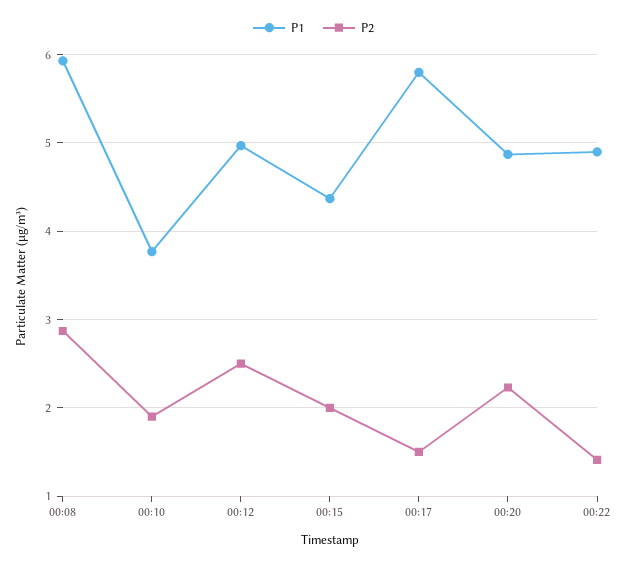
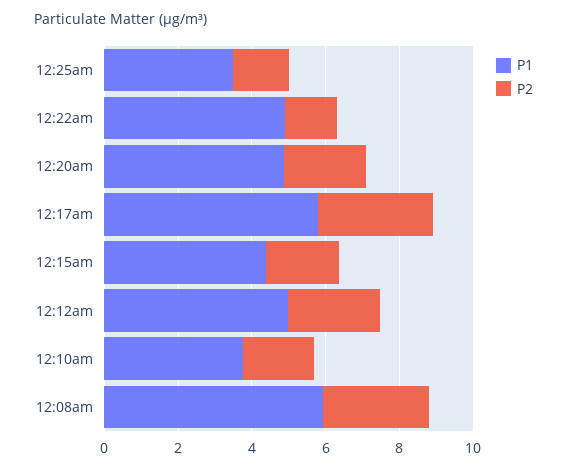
P2, 00:17: 1.5 -> 3
P1, 12:25am: none -> 3.5
P2, 12:25am: none -> 1.5

